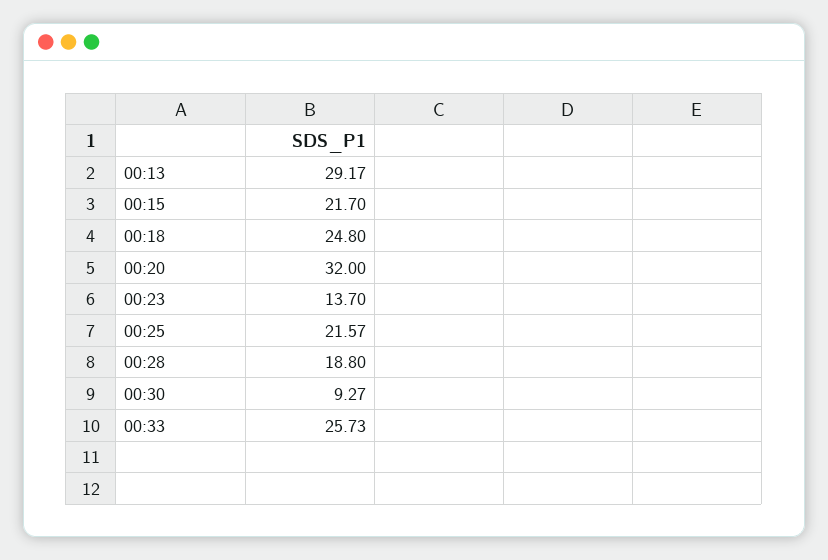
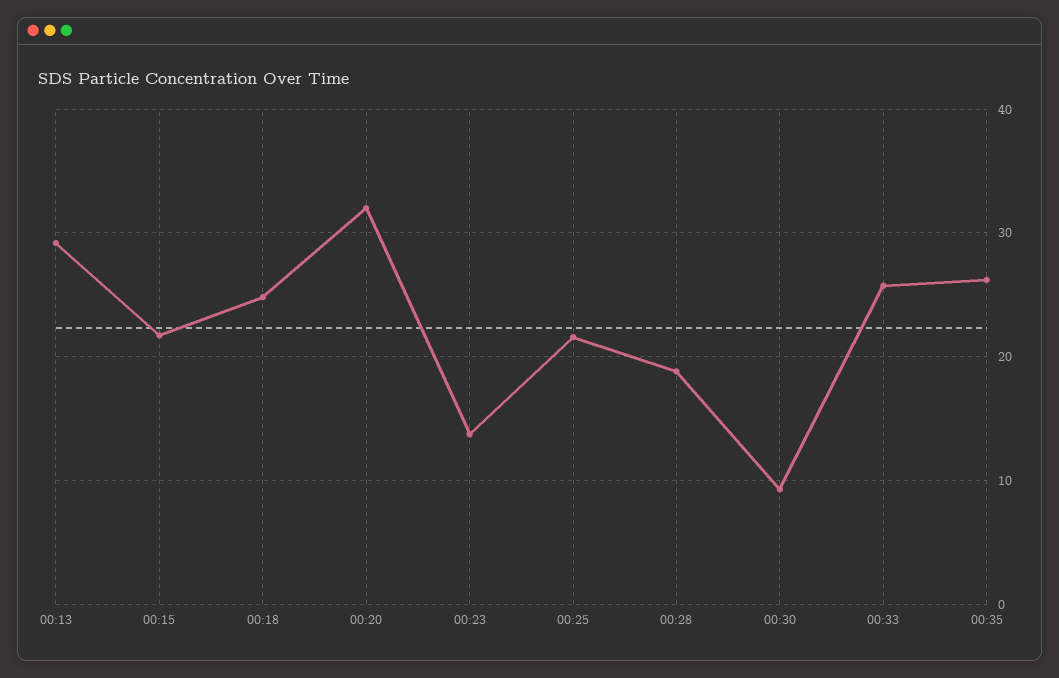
00:35: none -> 26

